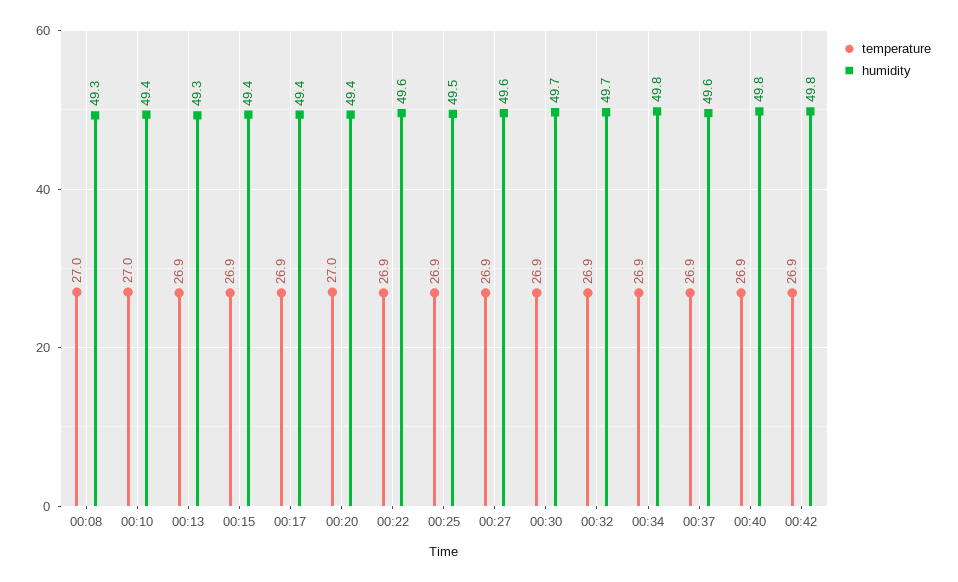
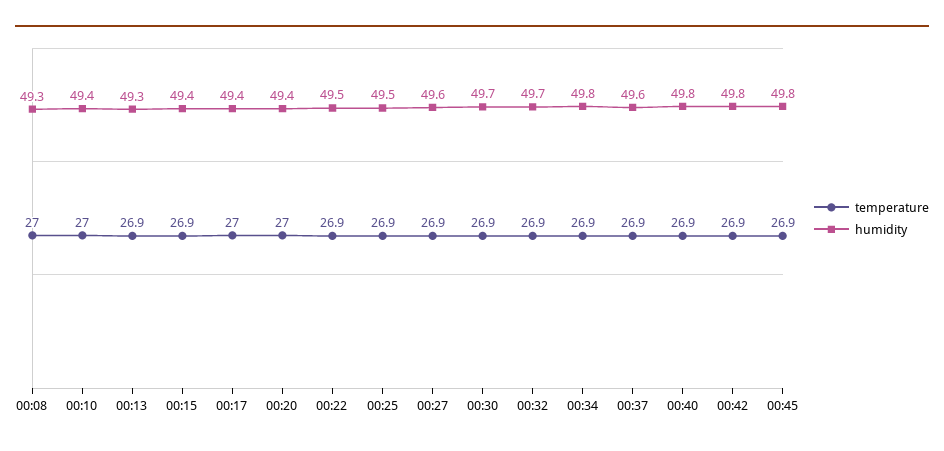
temperature, 00:17: 26.9 -> 27
humidity, 00:22: 49.6 -> 49.5
temperature, 00:45: none -> 26.9
humidity, 00:45: none -> 49.8

